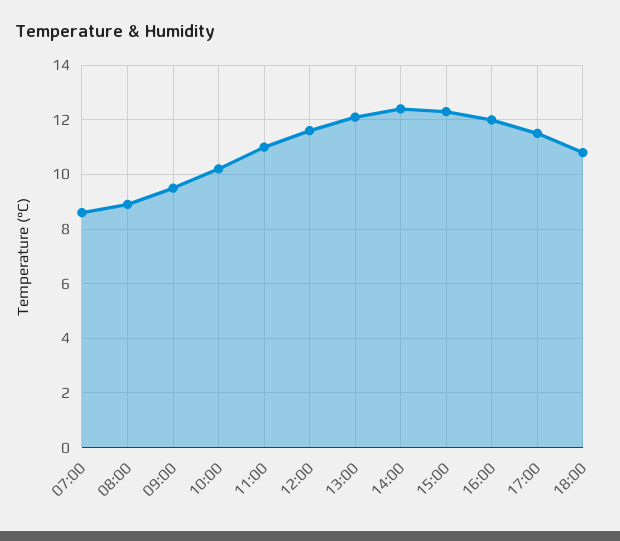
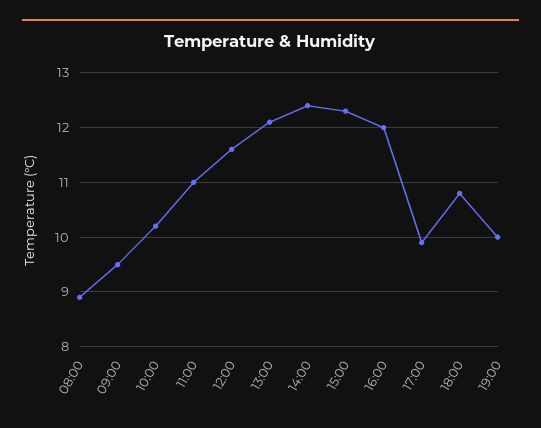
07:00: 8.5 -> none
17:00: 11.5 -> 10
19:00: none -> 10

